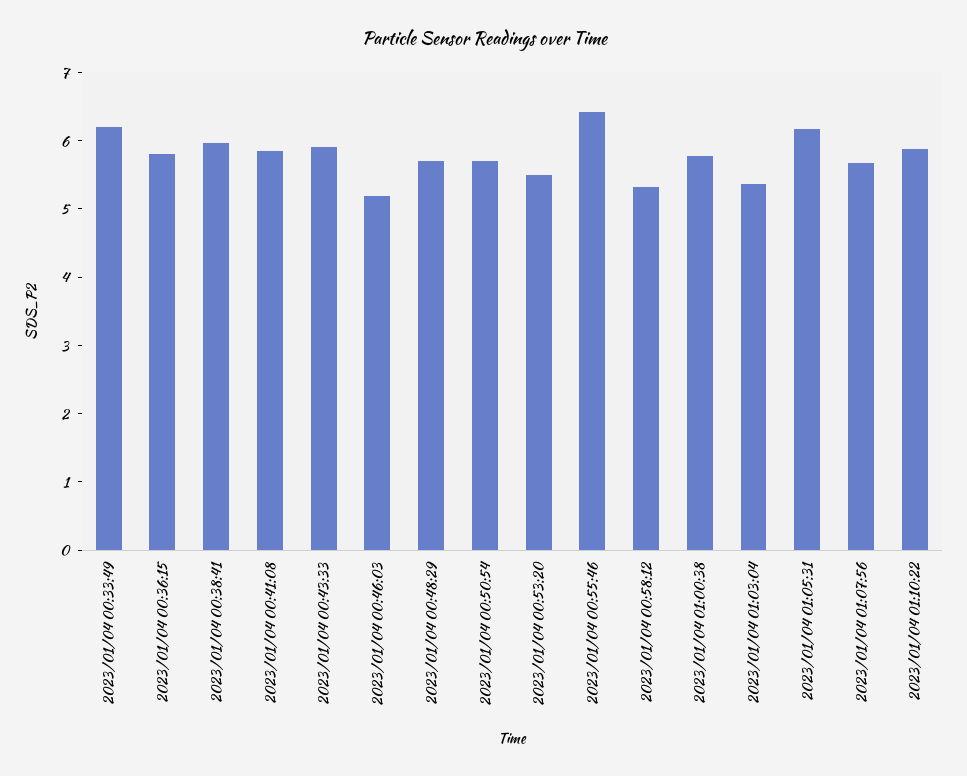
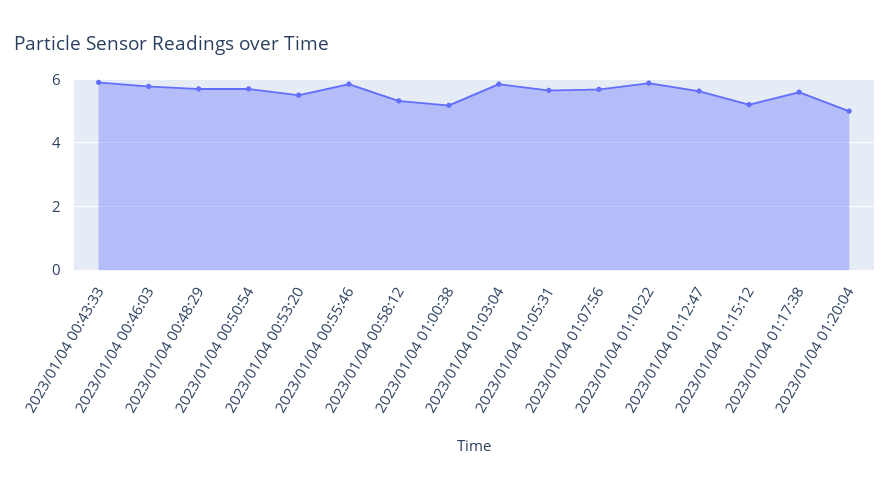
2023/01/04 00:33:49: 6.2 -> none
2023/01/04 00:36:15: 5.8 -> none
2023/01/04 00:38:41: 6 -> none
2023/01/04 00:41:08: 5.8 -> none
2023/01/04 00:46:03: 5.2 -> 5.8
2023/01/04 00:55:46: 6.4 -> 5.8
2023/01/04 01:00:38: 5.8 -> 5.2
2023/01/04 01:03:04: 5.4 -> 5.8
2023/01/04 01:05:31: 6.2 -> 5.6
2023/01/04 01:12:47: none -> 5.6
2023/01/04 01:15:12: none -> 5.2
2023/01/04 01:17:38: none -> 5.6
2023/01/04 01:20:04: none -> 5

